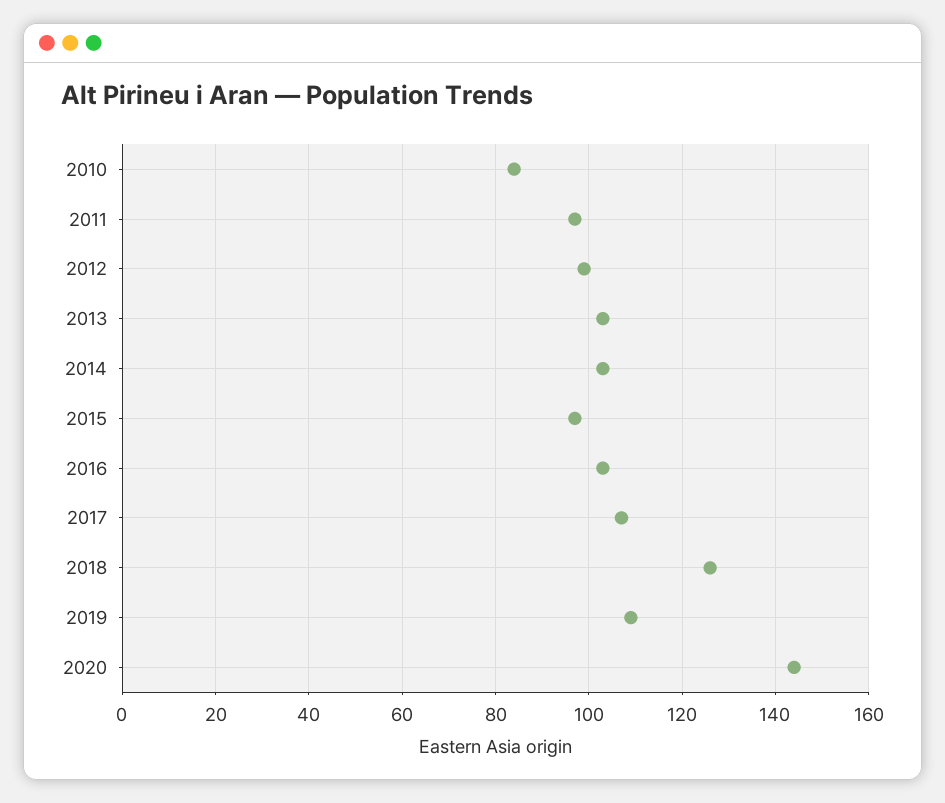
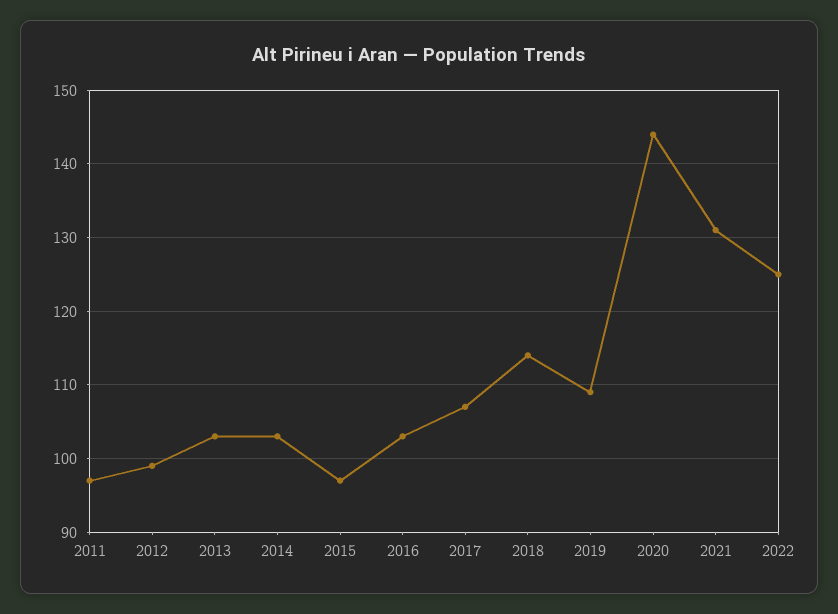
2010: 85 -> none
2018: 125 -> 114
2021: none -> 131
2022: none -> 125

